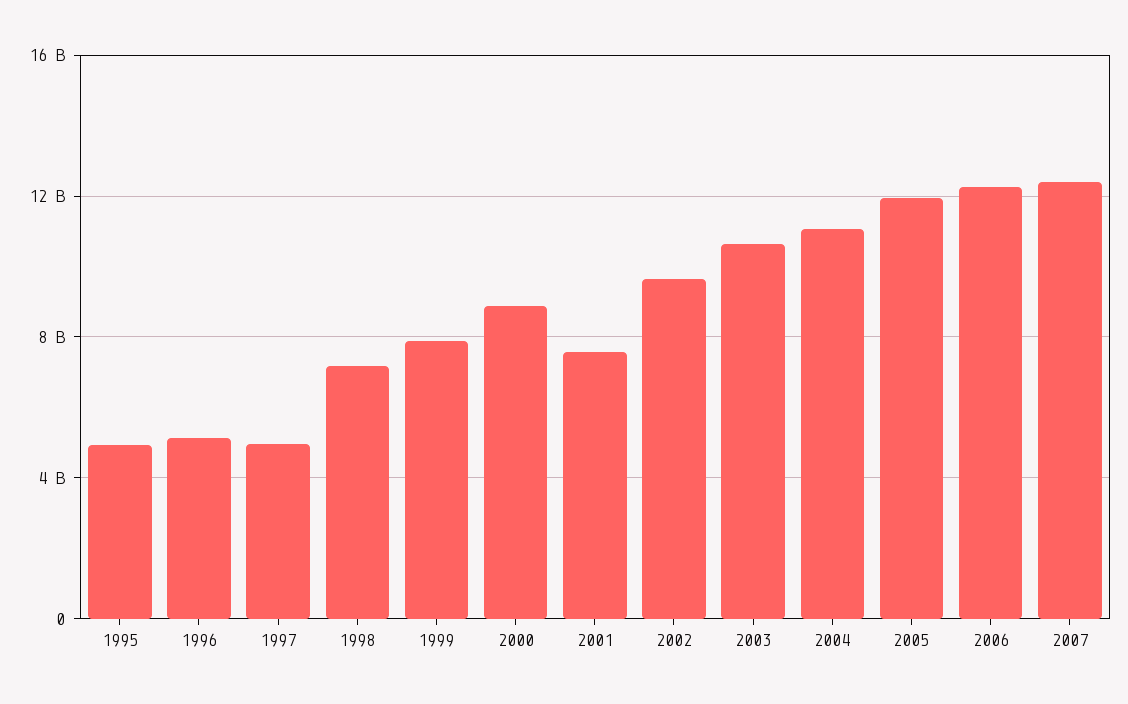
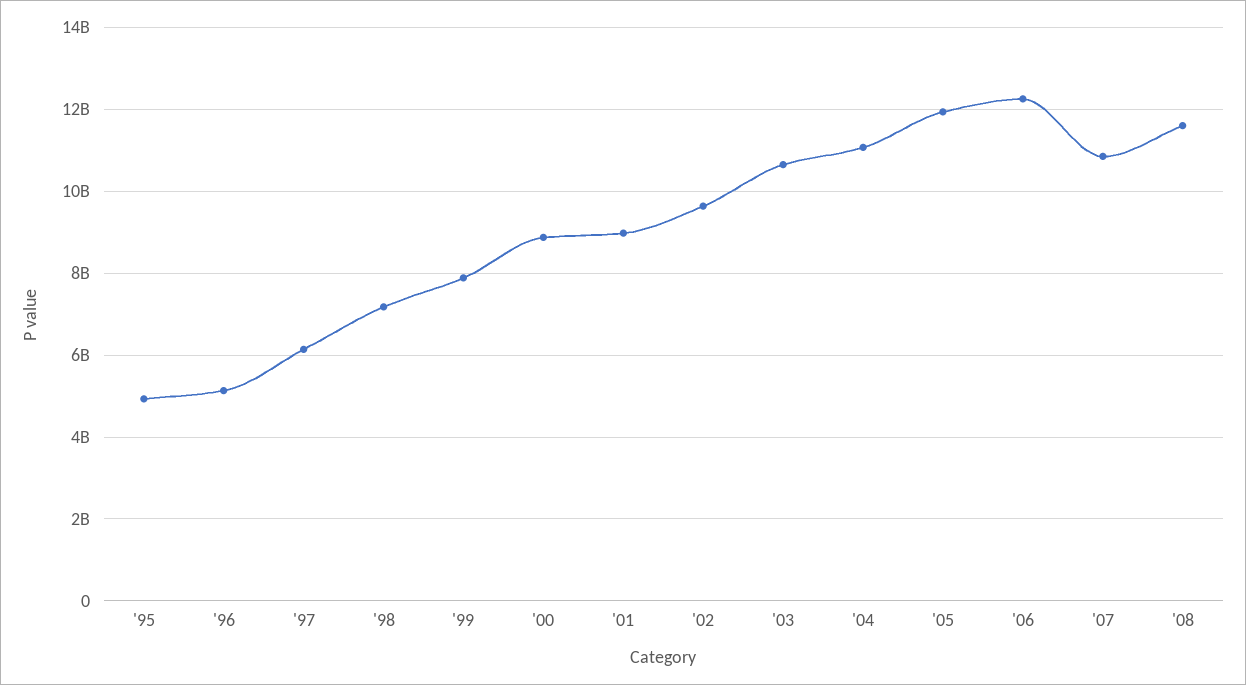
1997: 5000000000 -> 6200000000
2001: 7500000000 -> 9000000000
2007: 12500000000 -> 10800000000
'08: none -> 11600000000

